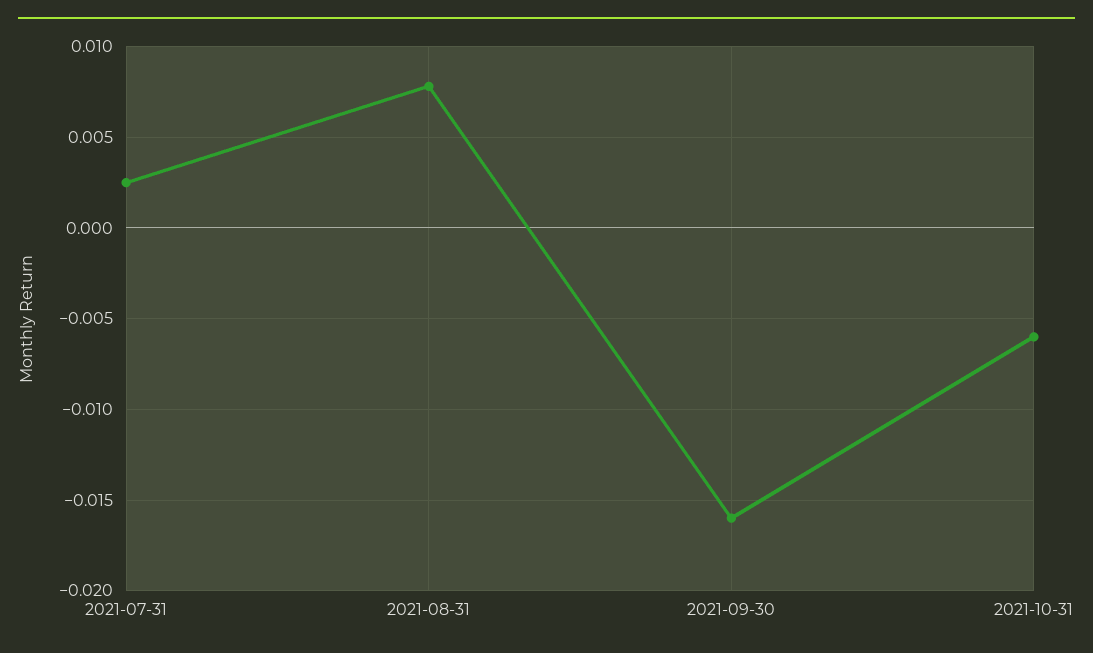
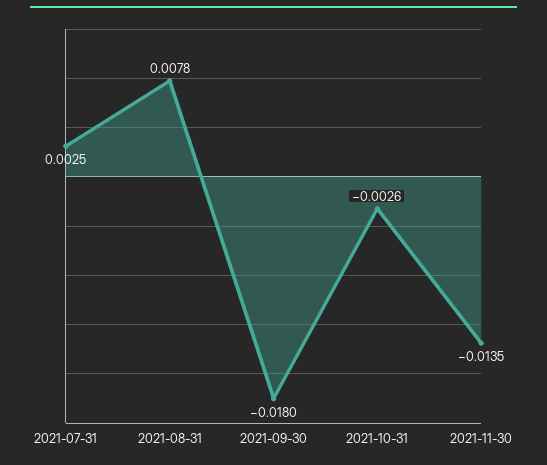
2021-09-30: -0.016 -> -0.018
2021-10-31: -0.006 -> -0.0026
2021-11-30: none -> -0.0135

